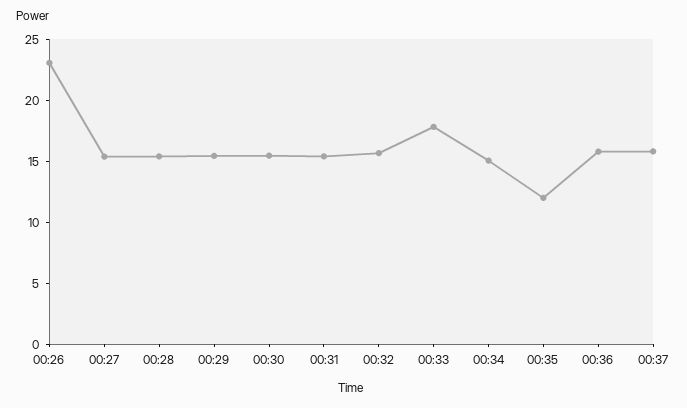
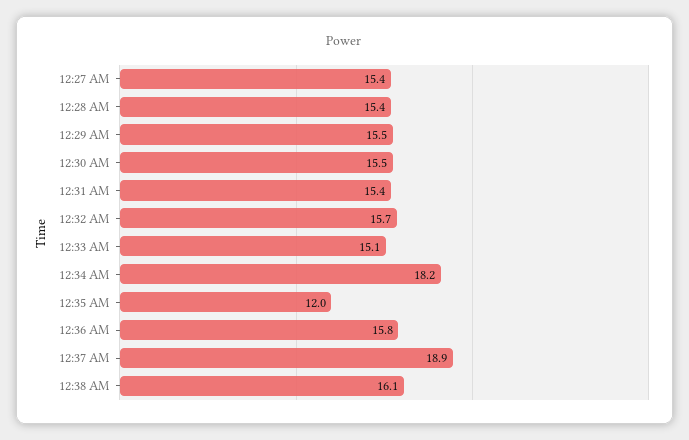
00:26: 23 -> none
00:33: 18 -> 15.1
00:34: 15 -> 18.2
00:37: 16 -> 18.9
12:38 AM: none -> 16.1

